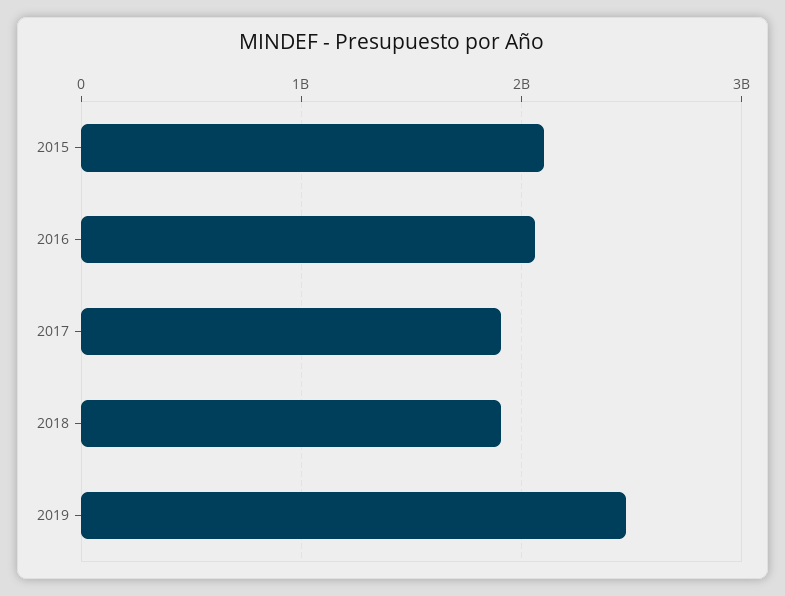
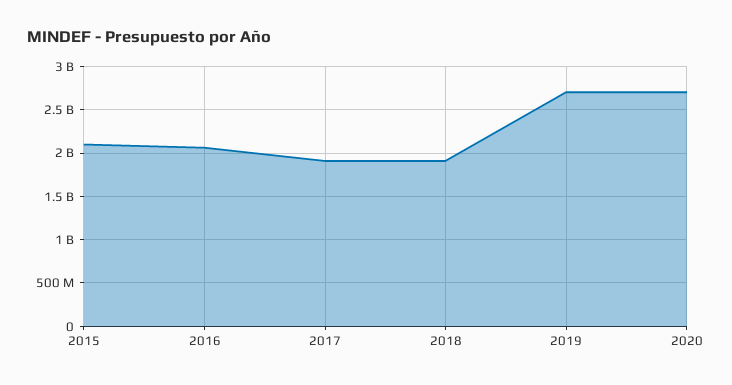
2019: 2500000000 -> 2700000000
2020: none -> 2700000000

